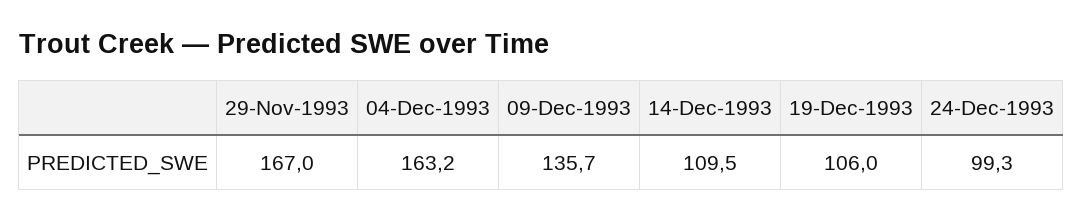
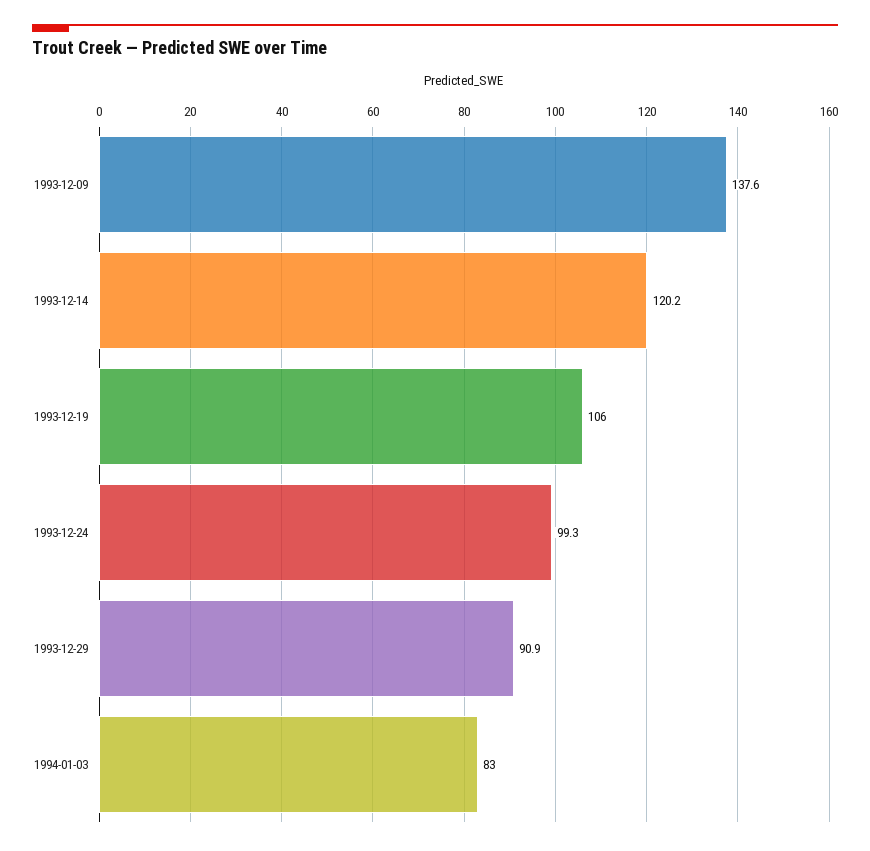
29-Nov-1993: 167 -> none
04-Dec-1993: 163.2 -> none
09-Dec-1993: 135.7 -> 137.6
14-Dec-1993: 109.5 -> 120.2
1993-12-29: none -> 90.9
1994-01-03: none -> 83

